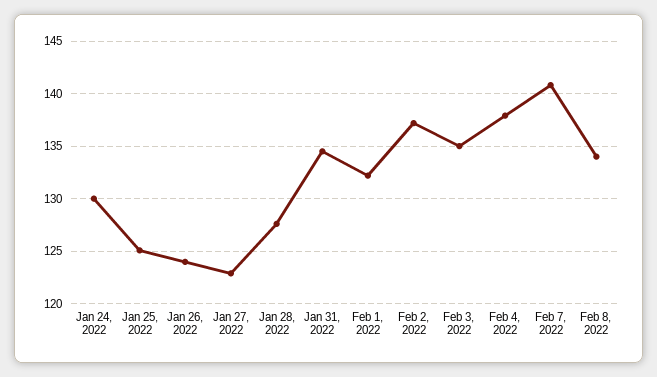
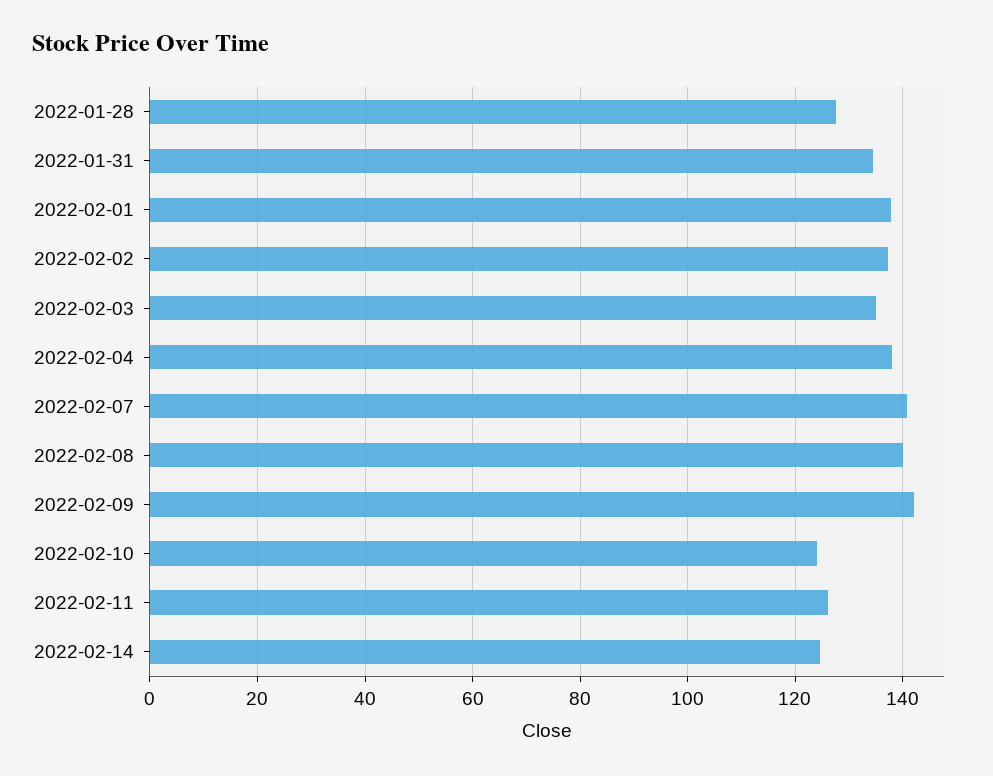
Jan 24, 2022: 130 -> none
Jan 25, 2022: 125 -> none
Jan 26, 2022: 124 -> none
Jan 27, 2022: 123 -> none
Feb 1, 2022: 132 -> 138
Feb 8, 2022: 134 -> 140
2022-02-09: none -> 142
2022-02-10: none -> 124
2022-02-11: none -> 126
2022-02-14: none -> 124

